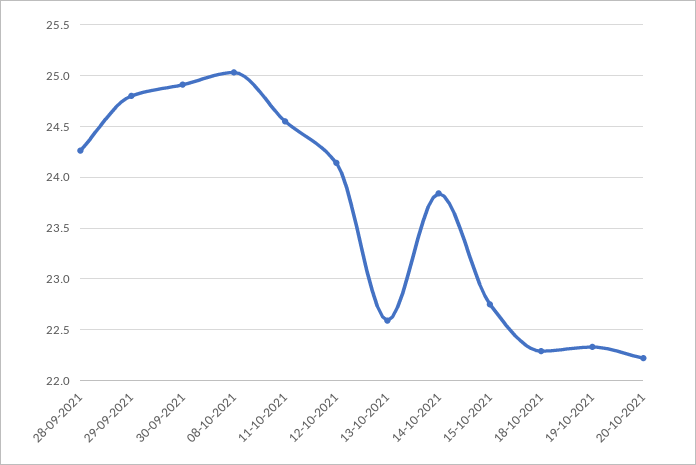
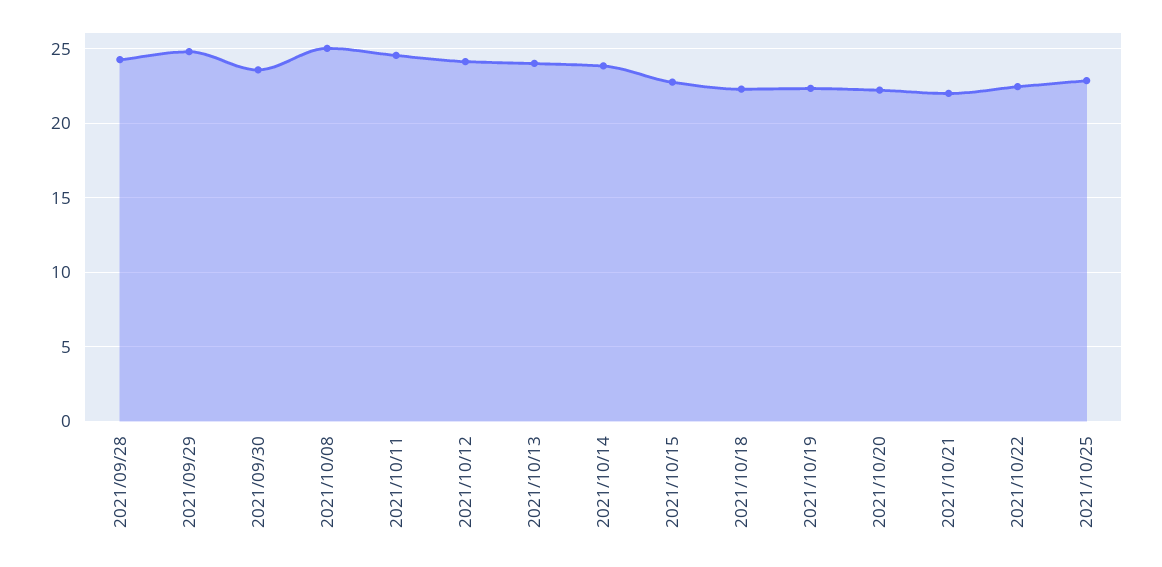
30-09-2021: 24.9 -> 23.5
13-10-2021: 22.6 -> 24
2021/10/21: none -> 22
2021/10/22: none -> 22.5
2021/10/25: none -> 23

